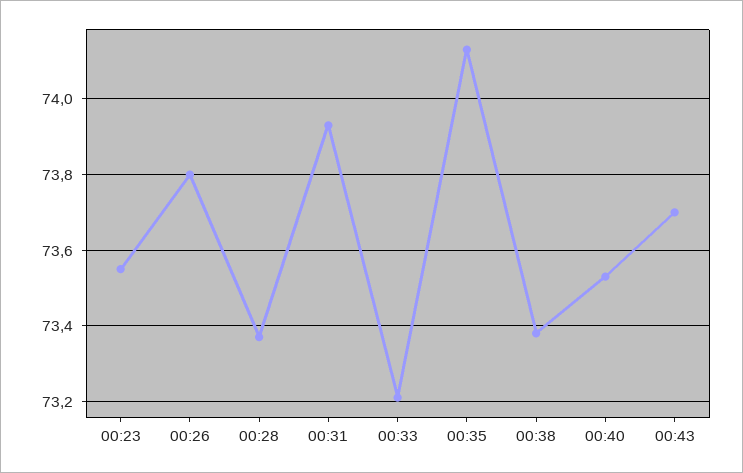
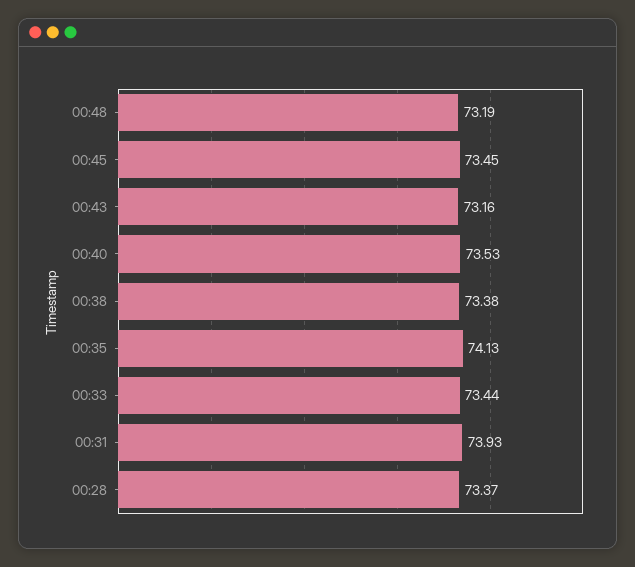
00:23: 73.55 -> none
00:26: 73.8 -> none
00:33: 73.2 -> 73.44
00:43: 73.7 -> 73.16
00:48: none -> 73.19
00:45: none -> 73.45

